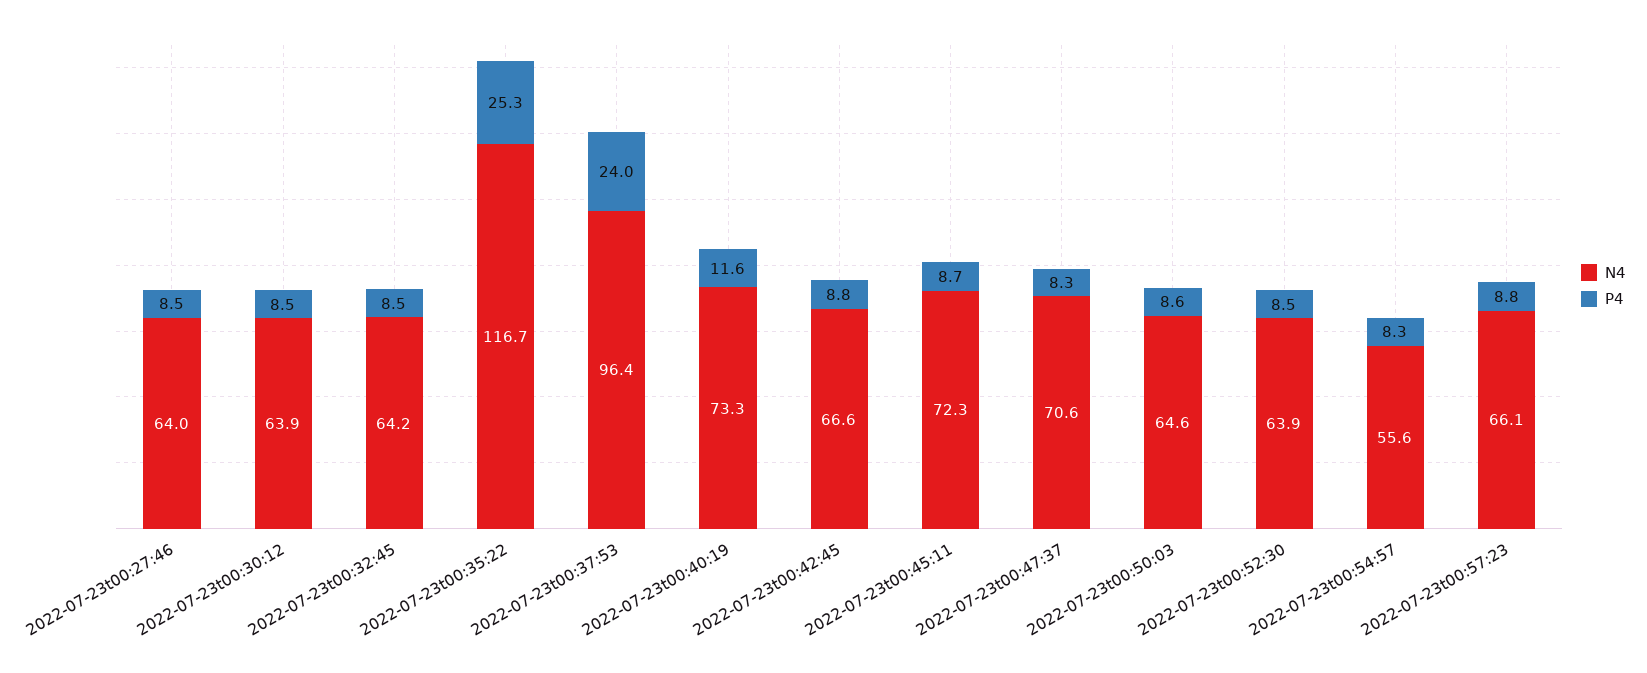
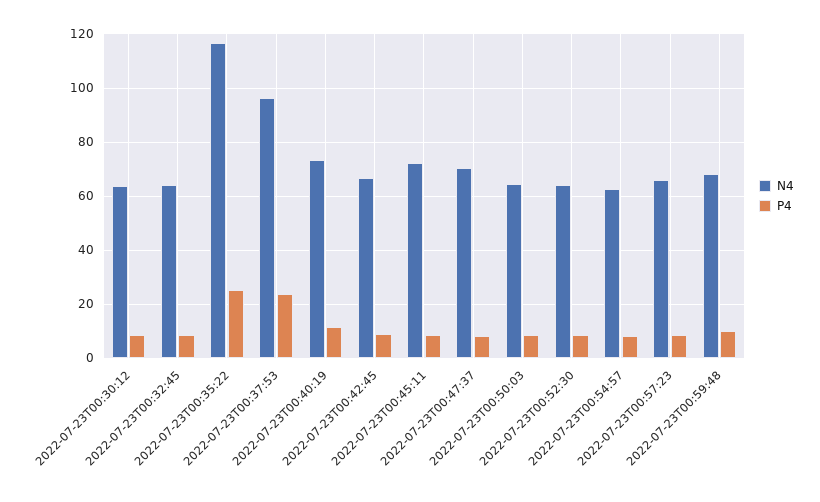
N4, 2022-07-23t00:27:46: 64 -> none
P4, 2022-07-23t00:27:46: 8.5 -> none
N4, 2022-07-23t00:54:57: 55.6 -> 62.5
N4, 2022-07-23T00:59:48: none -> 67.5
P4, 2022-07-23T00:59:48: none -> 10

